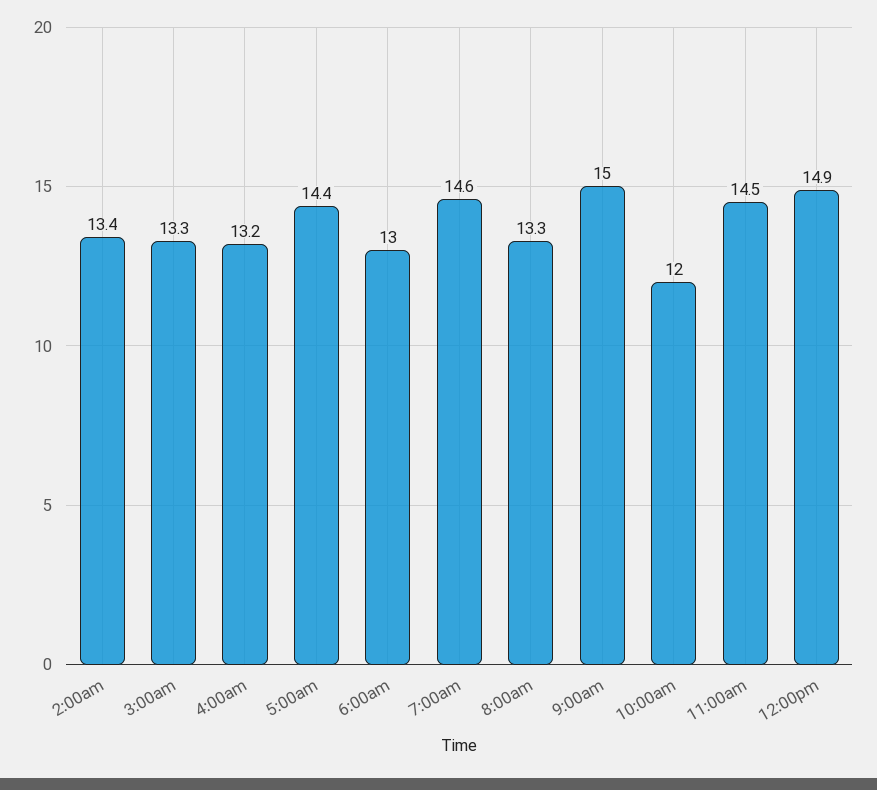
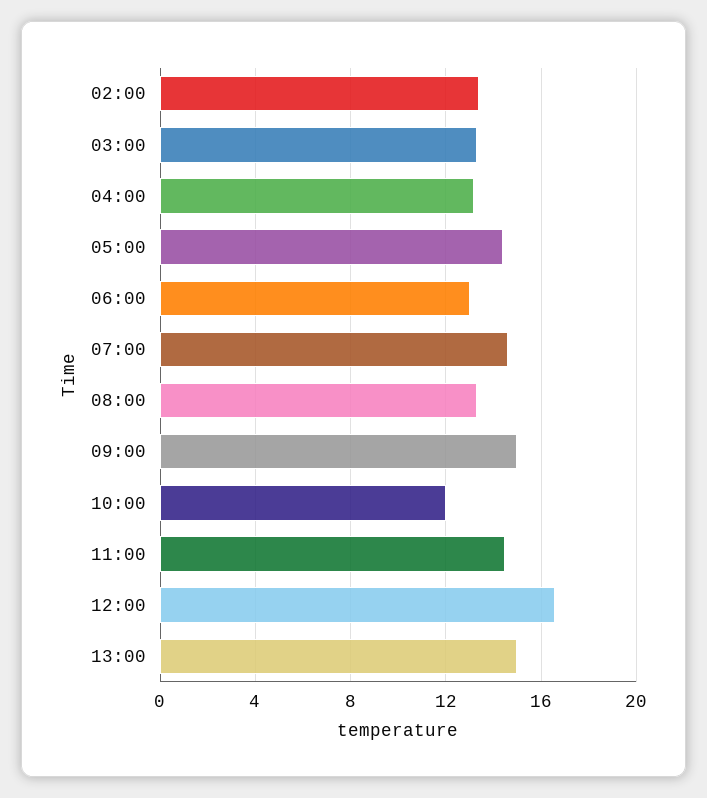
12:00pm: 14.9 -> 16.5
13:00: none -> 15

